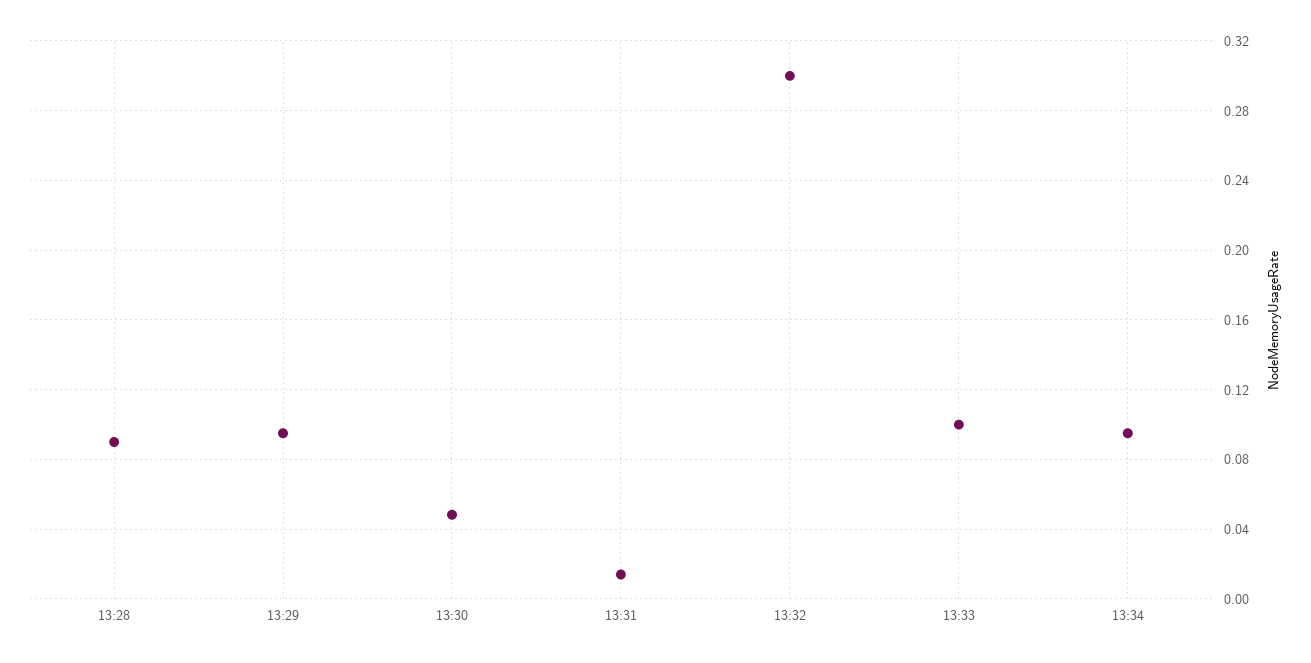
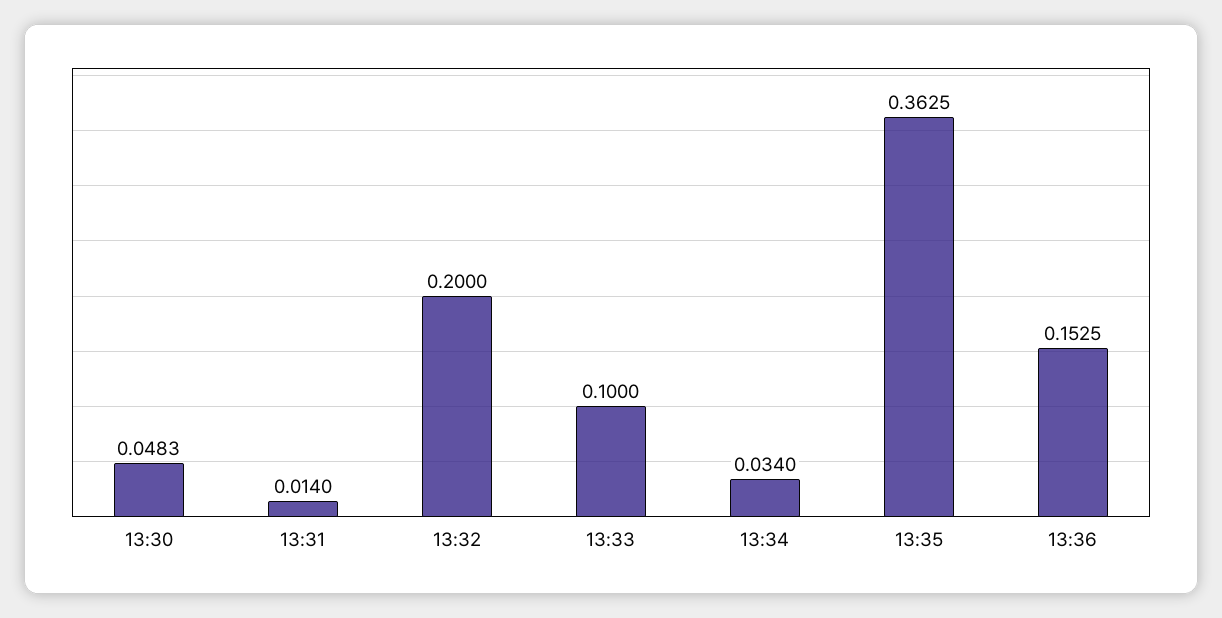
13:28: 0.09 -> none
13:29: 0.095 -> none
13:32: 0.3 -> 0.2
13:34: 0.095 -> 0.034
13:35: none -> 0.3625
13:36: none -> 0.1525

